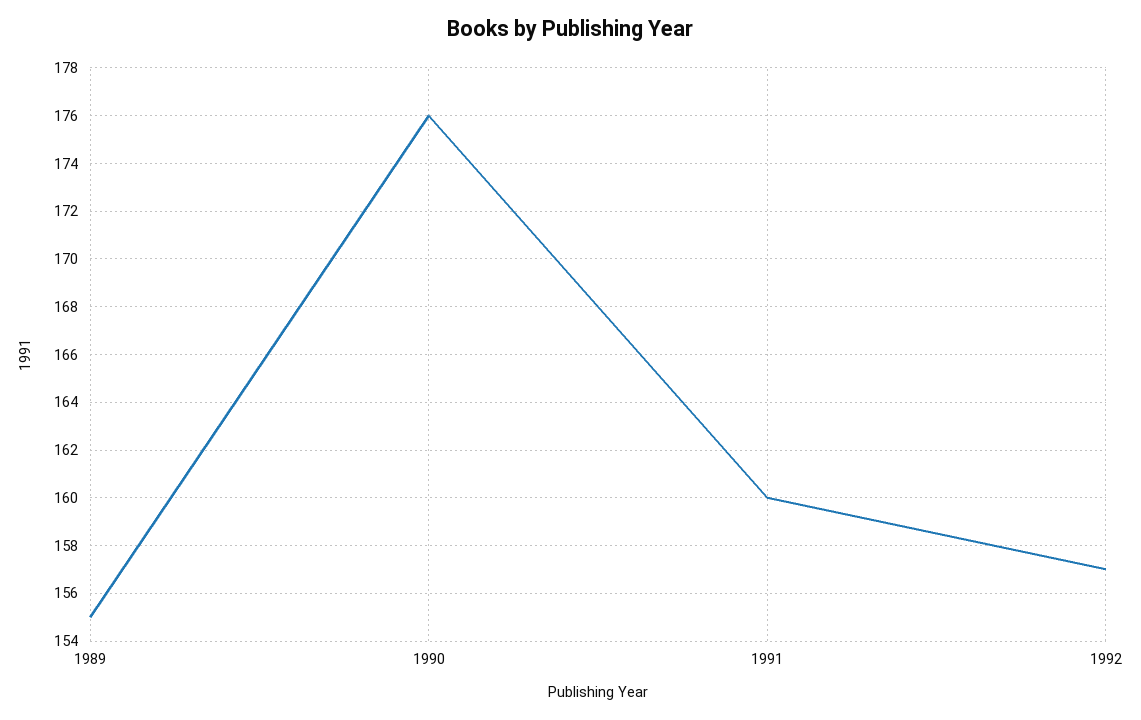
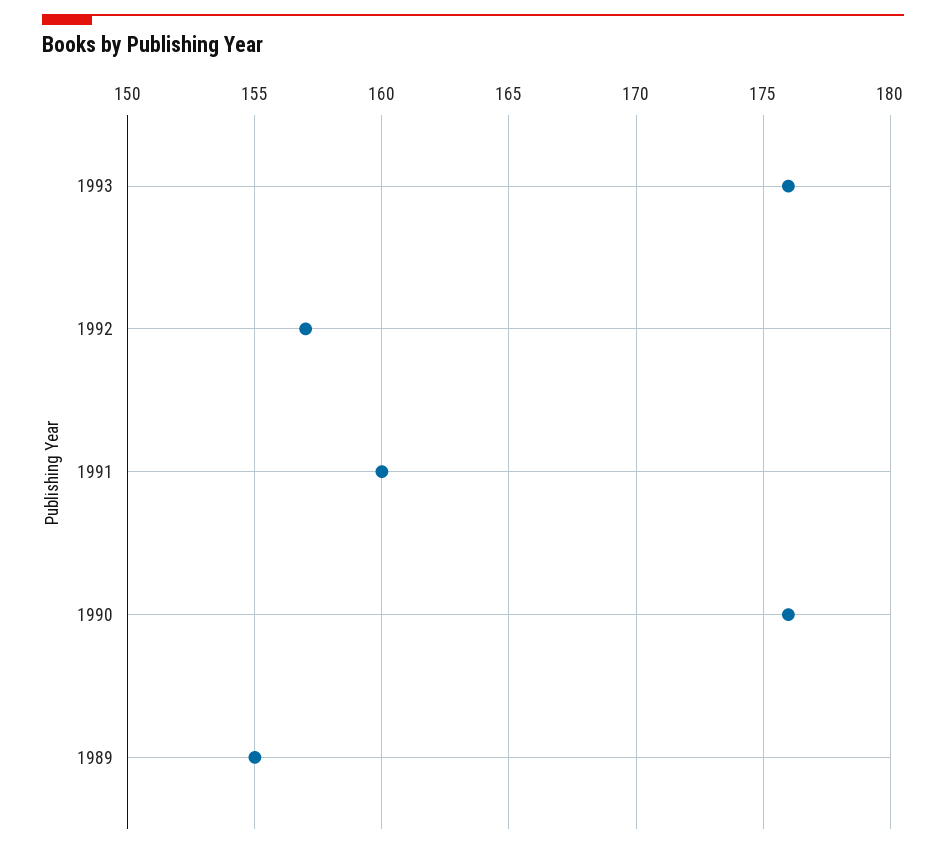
1993: none -> 176

